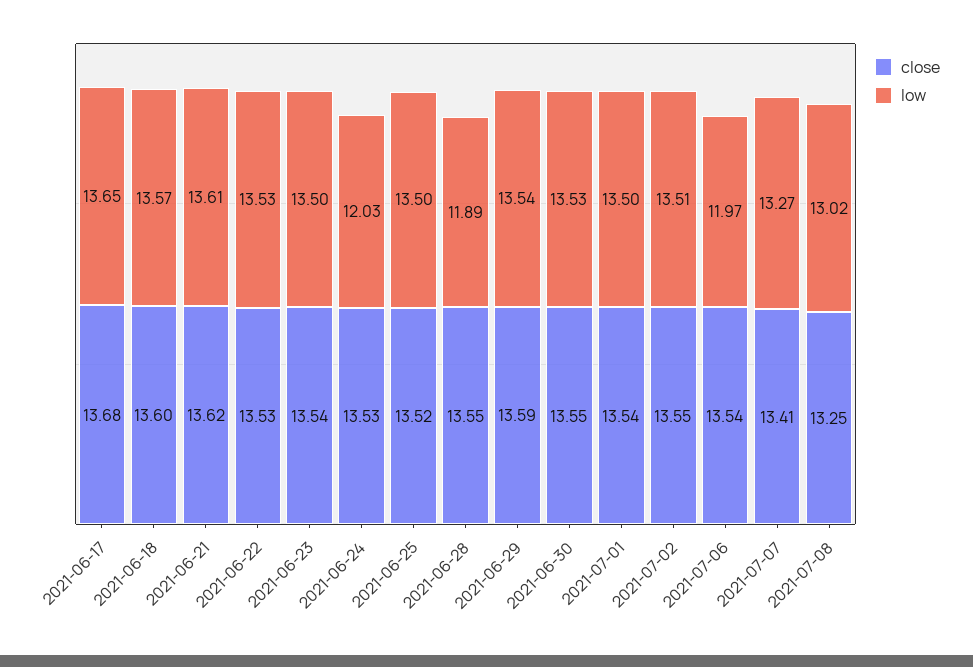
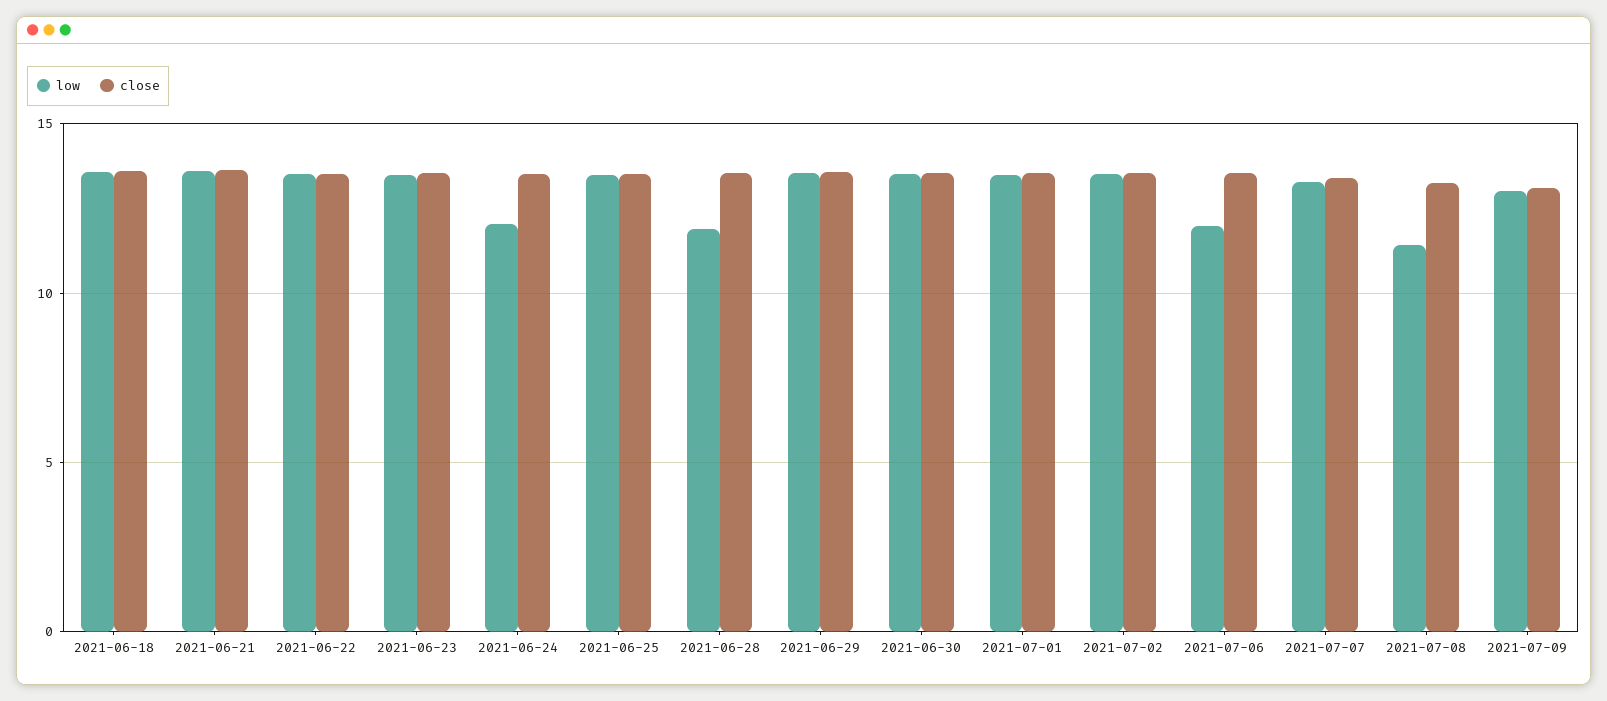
close, 2021-06-17: 13.68 -> none
low, 2021-06-17: 13.65 -> none
low, 2021-07-08: 13.02 -> 11.5
low, 2021-07-09: none -> 13
close, 2021-07-09: none -> 13

